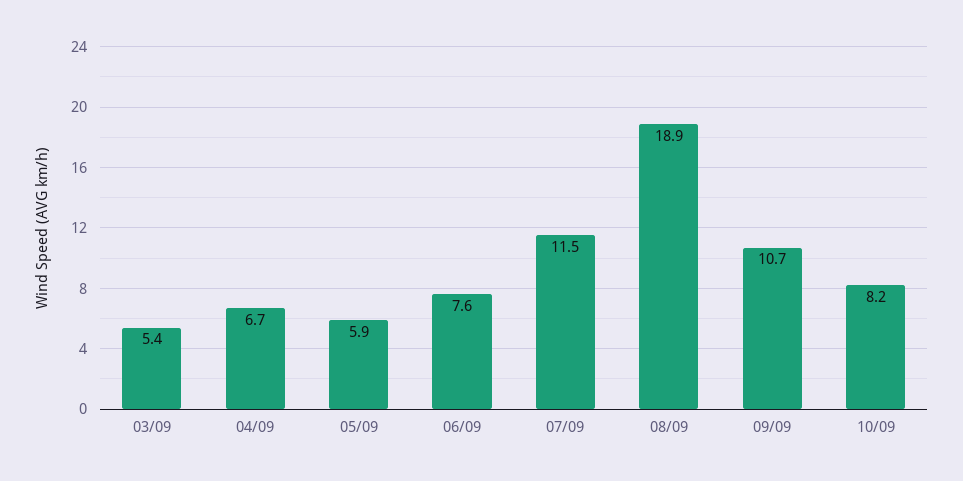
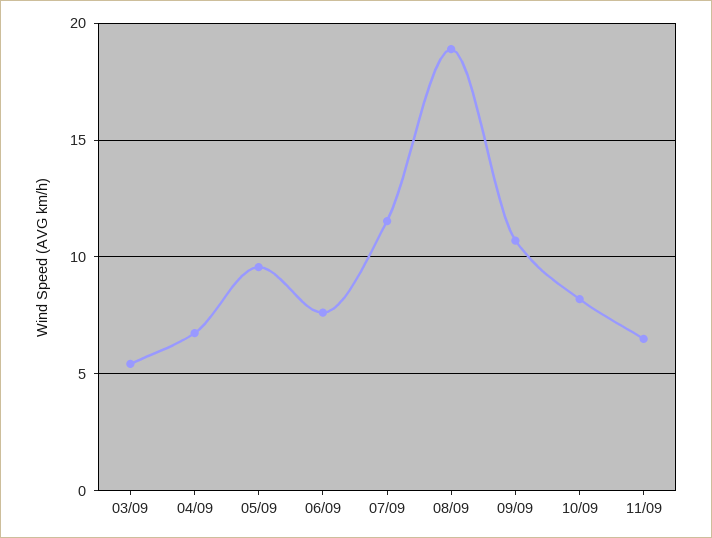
05/09: 5.9 -> 9.5
11/09: none -> 6.5

